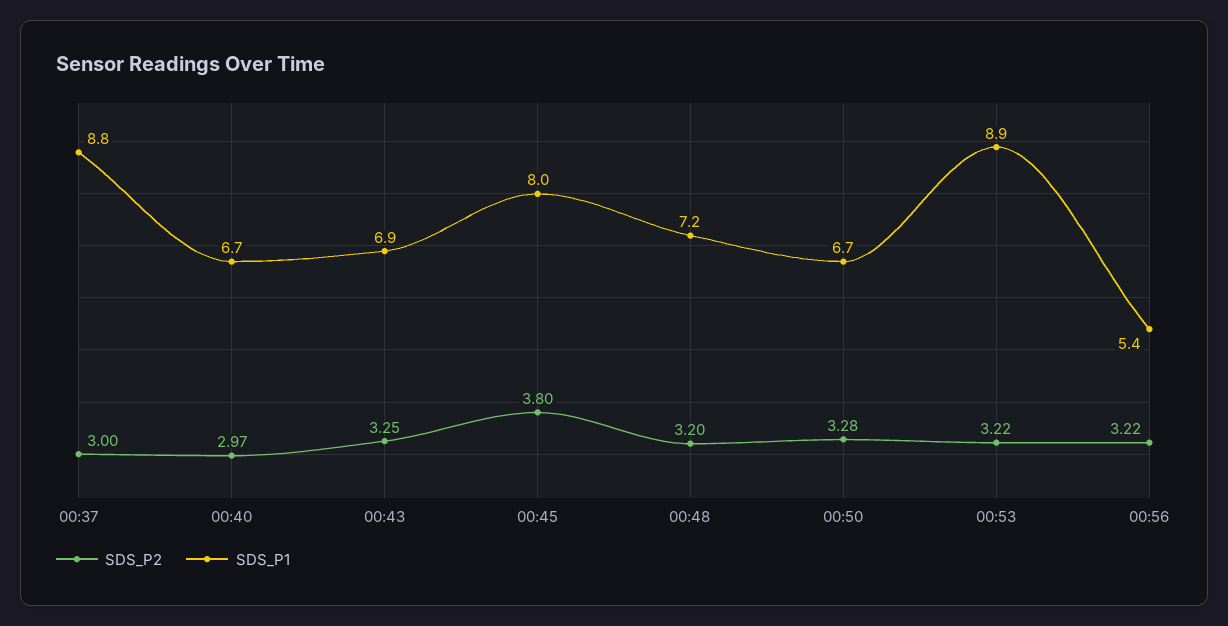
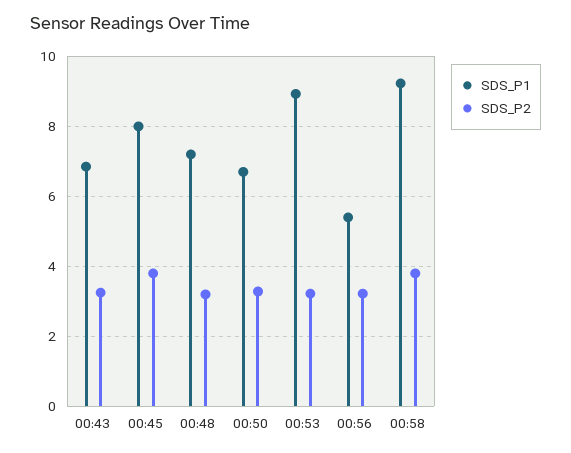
SDS_P2, 00:37: 3 -> none
SDS_P1, 00:37: 8.8 -> none
SDS_P2, 00:40: 2.97 -> none
SDS_P1, 00:40: 6.7 -> none
SDS_P1, 00:58: none -> 9.2
SDS_P2, 00:58: none -> 3.8

